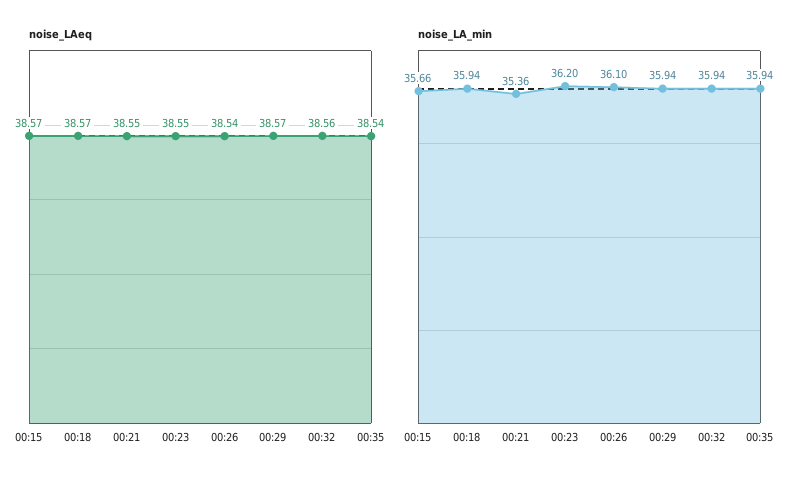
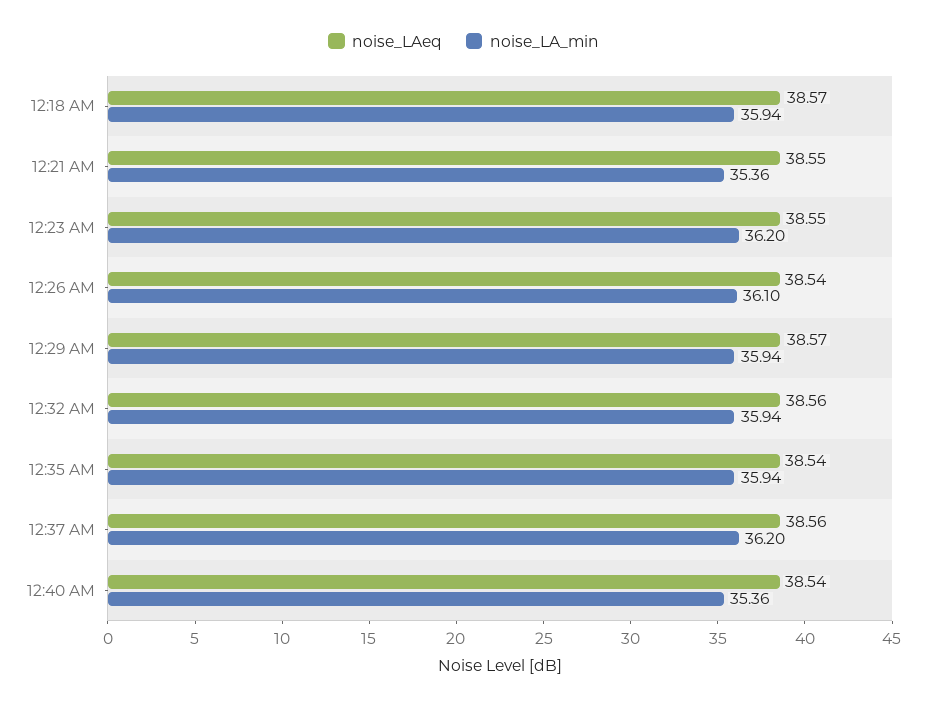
noise_LAeq, 00:15: 38.57 -> none
noise_LA_min, 00:15: 35.66 -> none
noise_LAeq, 12:37 AM: none -> 38.56
noise_LA_min, 12:37 AM: none -> 36.2
noise_LAeq, 12:40 AM: none -> 38.54
noise_LA_min, 12:40 AM: none -> 35.36

